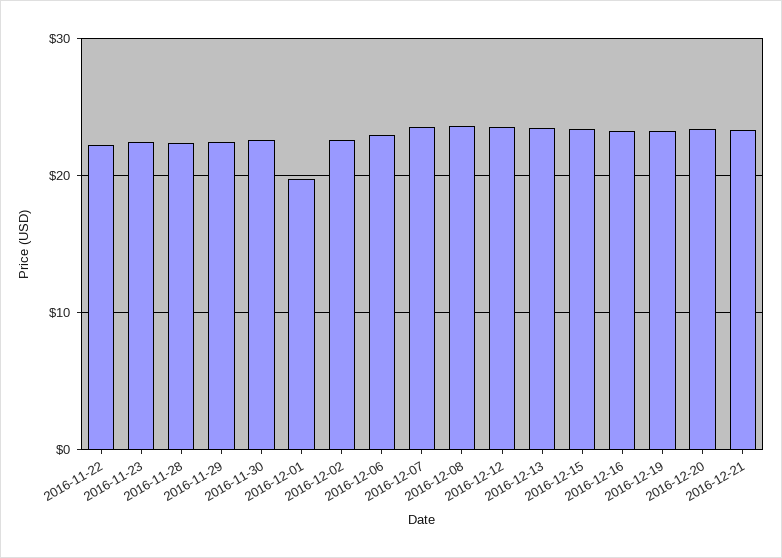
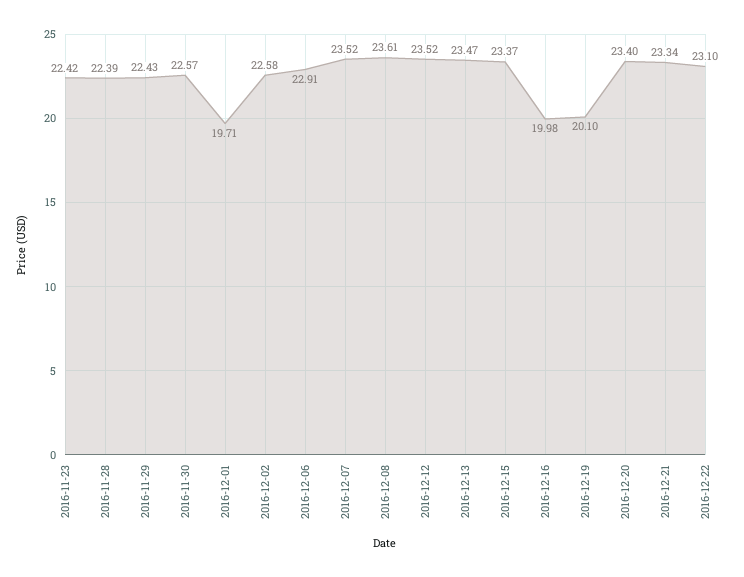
2016-11-22: 22 -> none
2016-12-16: 23 -> 19.98
2016-12-19: 23 -> 20.1
2016-12-22: none -> 23.1

